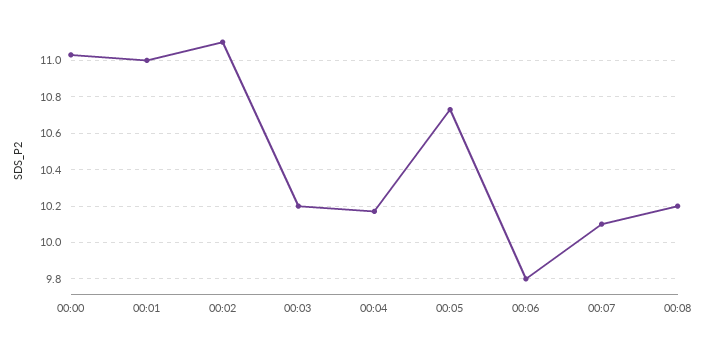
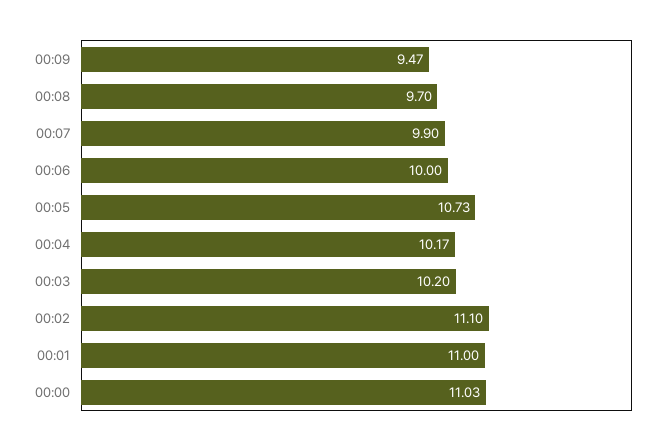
00:06: 9.8 -> 10
00:07: 10.1 -> 9.9
00:08: 10.2 -> 9.7
00:09: none -> 9.47

